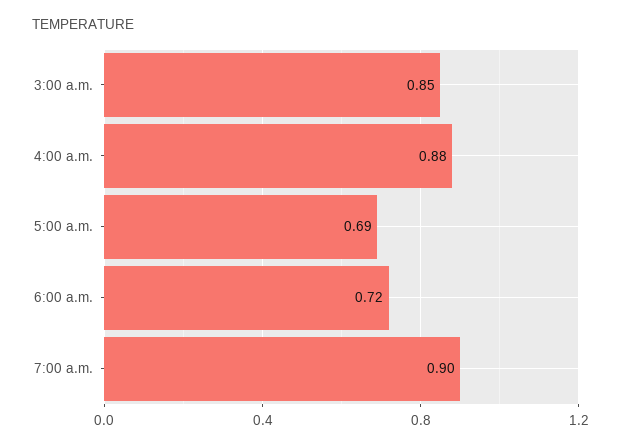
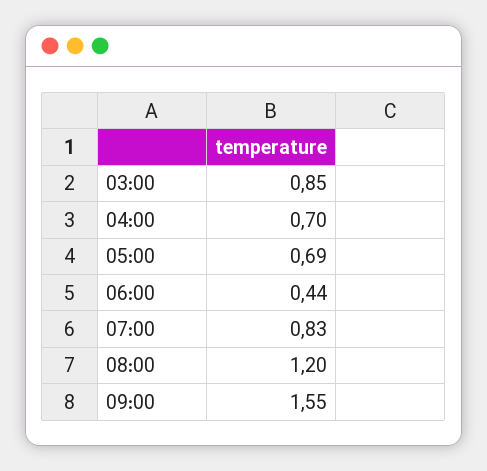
4:00 a.m.: 0.88 -> 0.7
6:00 a.m.: 0.72 -> 0.44
7:00 a.m.: 0.9 -> 0.83
08:00: none -> 1.2
09:00: none -> 1.55

